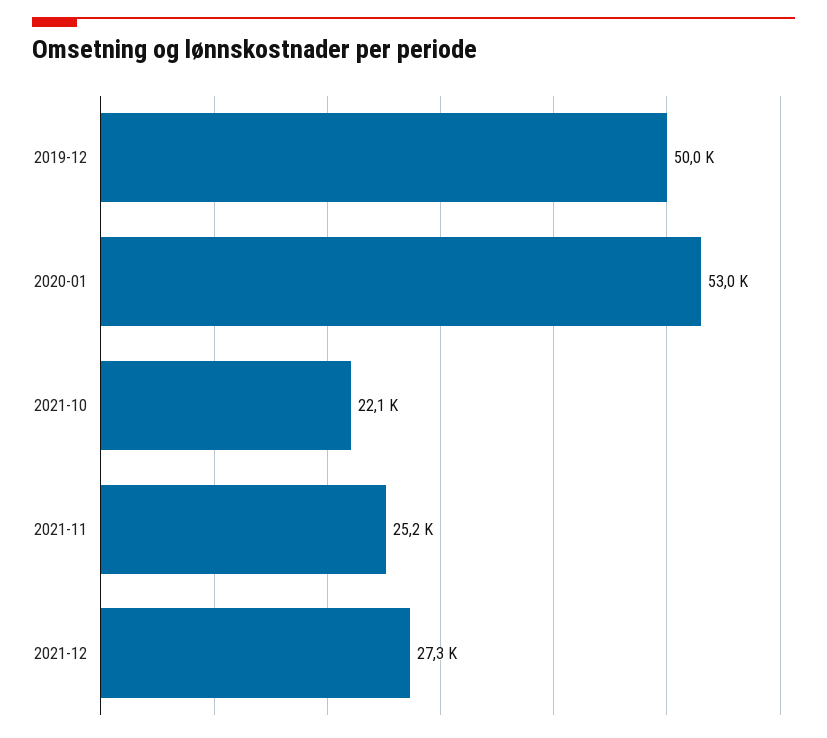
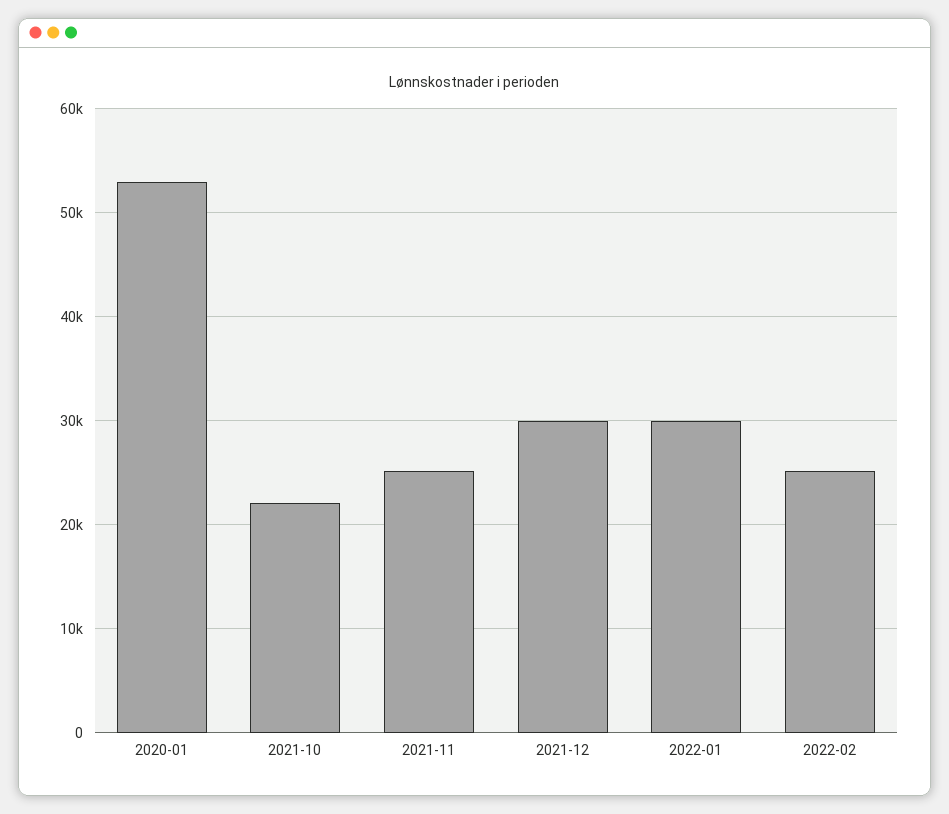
2019-12: 50000 -> none
2021-12: 27300 -> 30000
2022-01: none -> 30000
2022-02: none -> 25000

